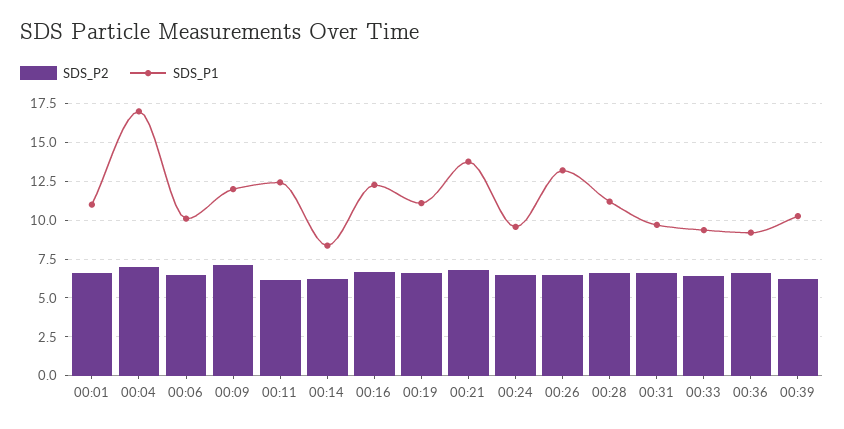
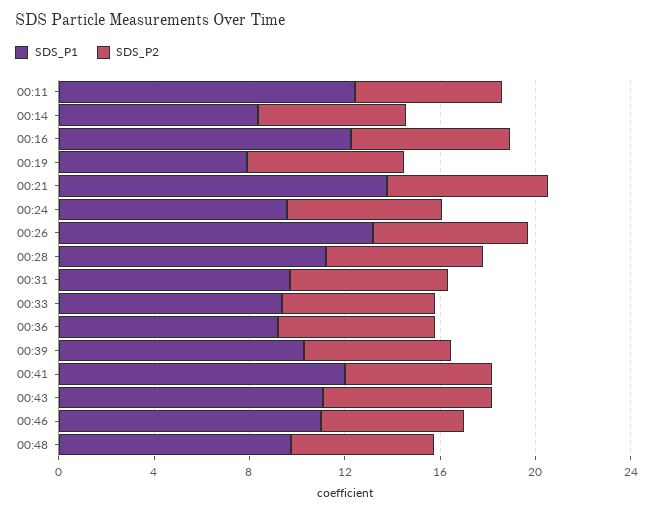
SDS_P2, 00:01: 6.5 -> none
SDS_P1, 00:01: 11 -> none
SDS_P2, 00:04: 7 -> none
SDS_P1, 00:04: 17 -> none
SDS_P2, 00:06: 6.5 -> none
SDS_P1, 00:06: 10 -> none
SDS_P2, 00:09: 7 -> none
SDS_P1, 00:09: 12 -> none
SDS_P1, 00:19: 11 -> 8
SDS_P1, 00:41: none -> 12
SDS_P2, 00:41: none -> 6
SDS_P1, 00:43: none -> 11
SDS_P2, 00:43: none -> 7
SDS_P1, 00:46: none -> 11
SDS_P2, 00:46: none -> 6
SDS_P1, 00:48: none -> 10
SDS_P2, 00:48: none -> 6

